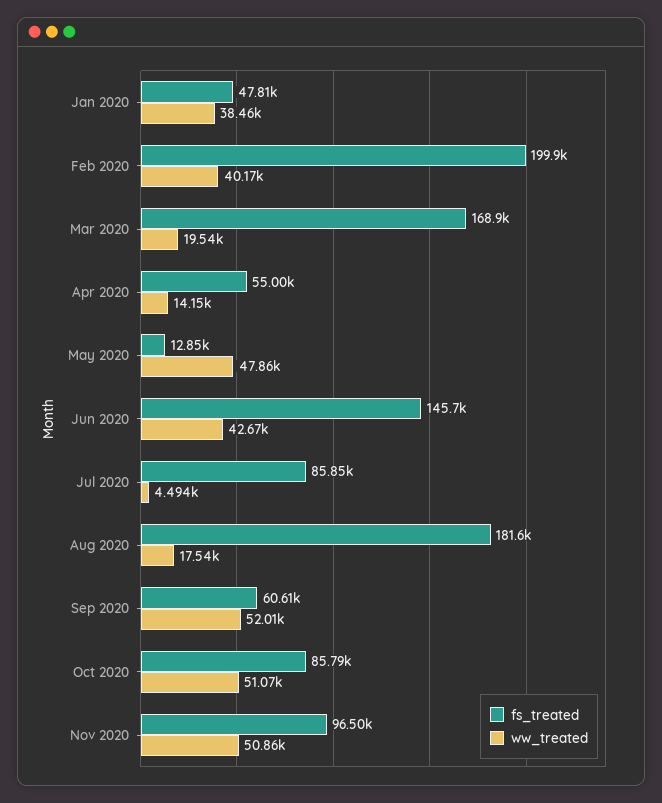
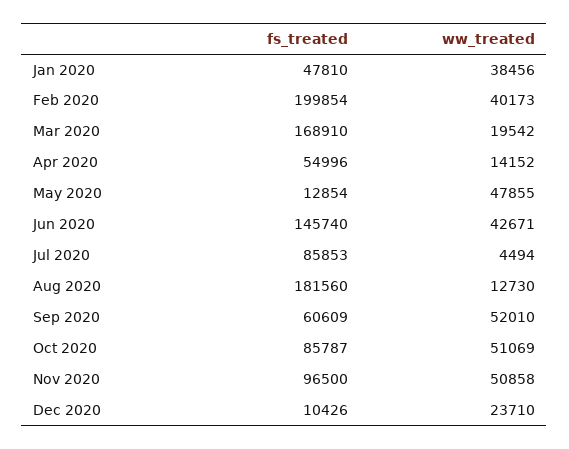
ww_treated, Aug 2020: 17540 -> 12730
fs_treated, Dec 2020: none -> 10426
ww_treated, Dec 2020: none -> 23710

